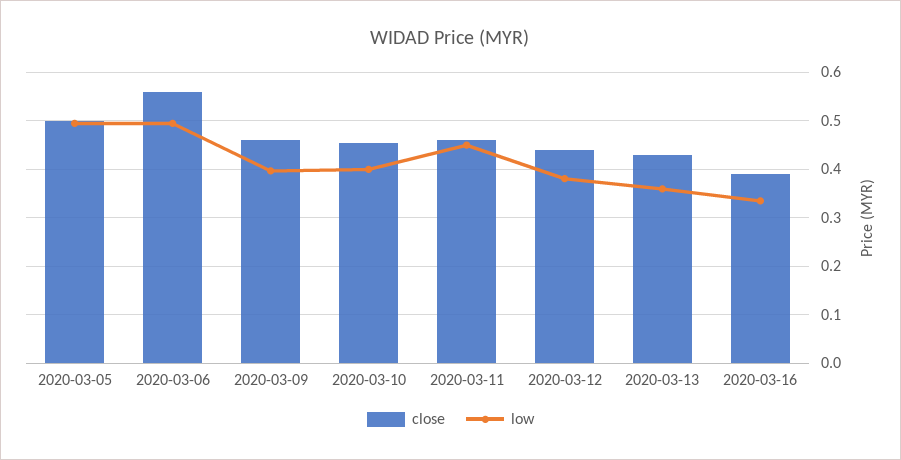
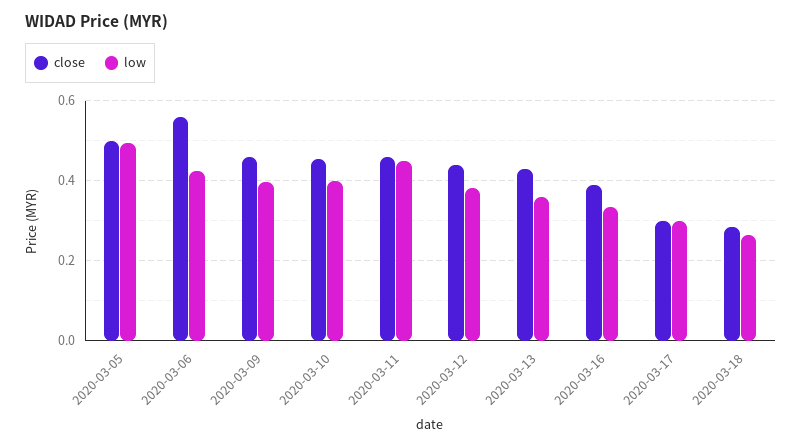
low, 2020-03-06: 0.5 -> 0.42
close, 2020-03-17: none -> 0.3
low, 2020-03-17: none -> 0.3
close, 2020-03-18: none -> 0.28
low, 2020-03-18: none -> 0.26

